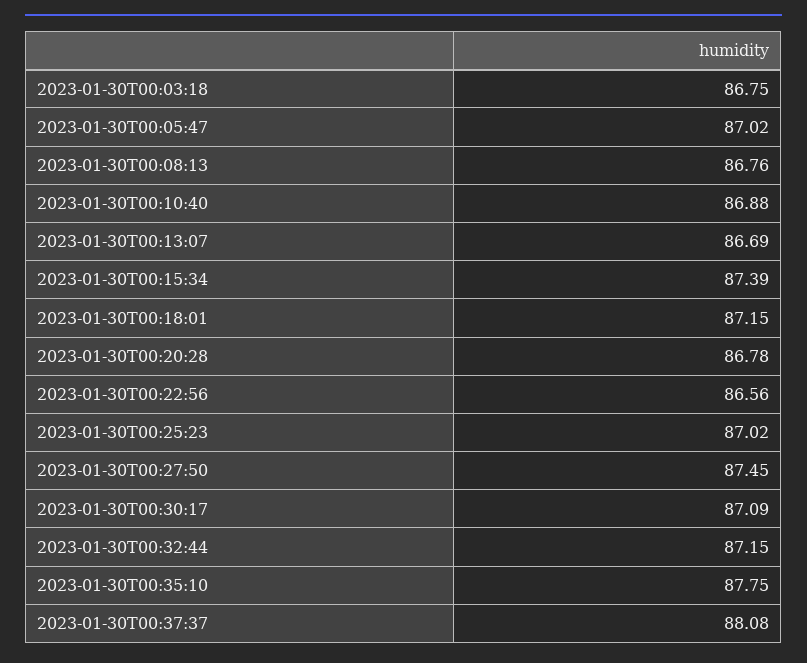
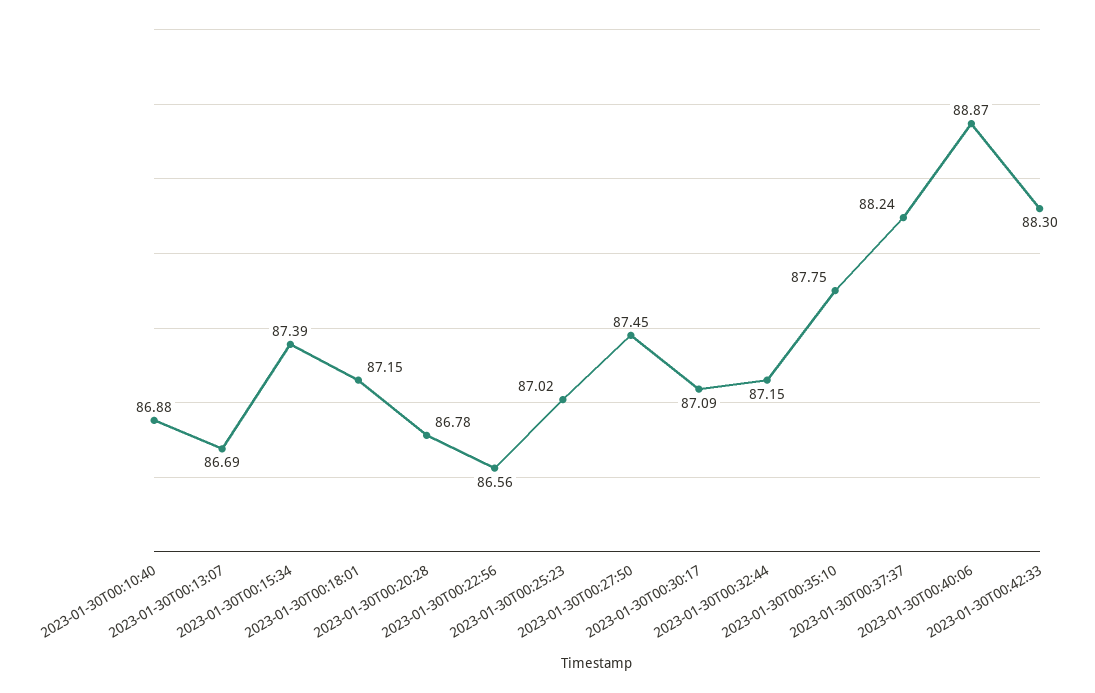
2023-01-30T00:03:18: 86.75 -> none
2023-01-30T00:05:47: 87.02 -> none
2023-01-30T00:08:13: 86.76 -> none
2023-01-30T00:37:37: 88.08 -> 88.24
2023-01-30T00:40:06: none -> 88.87
2023-01-30T00:42:33: none -> 88.3

